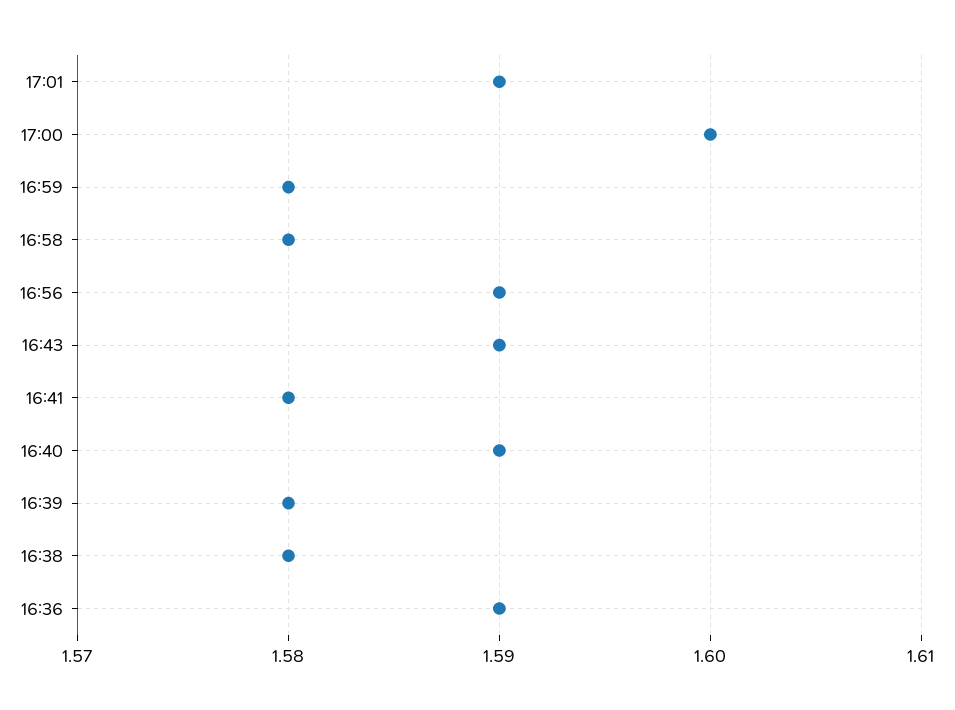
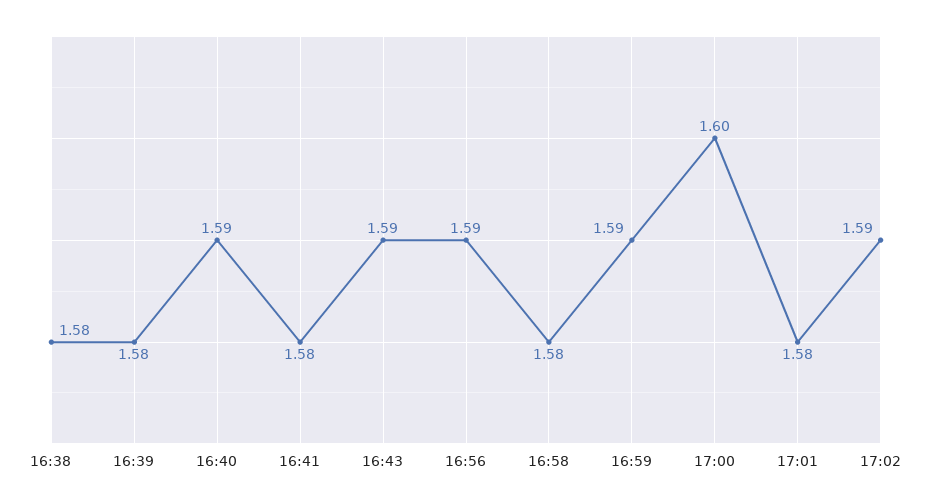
17:01: 1.59 -> 1.58
16:59: 1.58 -> 1.59
16:36: 1.59 -> none
17:02: none -> 1.59

